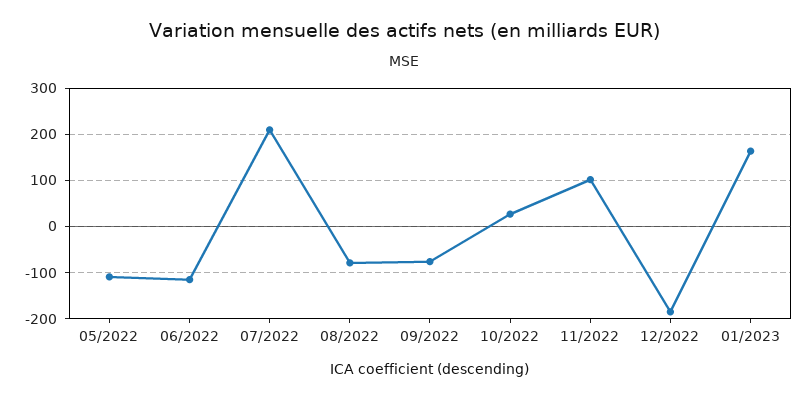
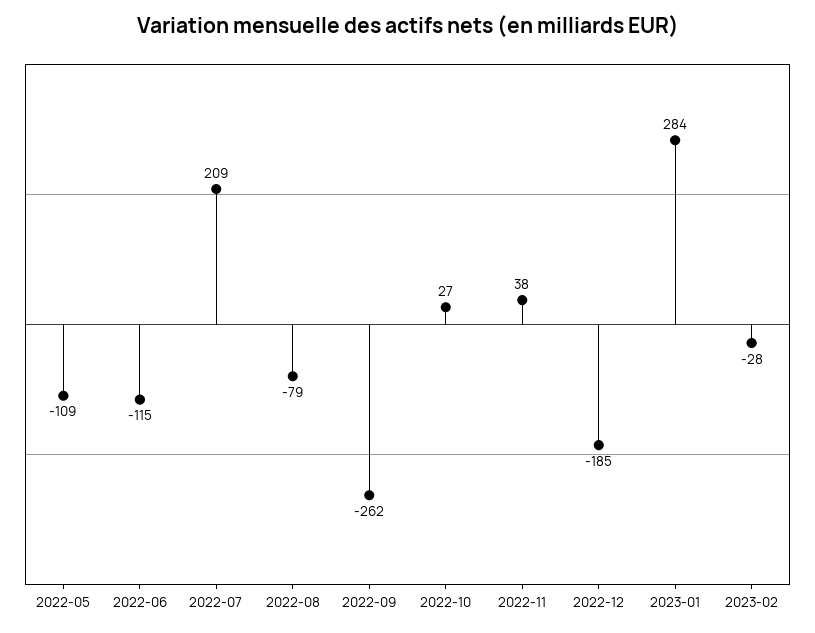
09/2022: -80 -> -262
11/2022: 100 -> 38
01/2023: 160 -> 284
2023-02: none -> -28

